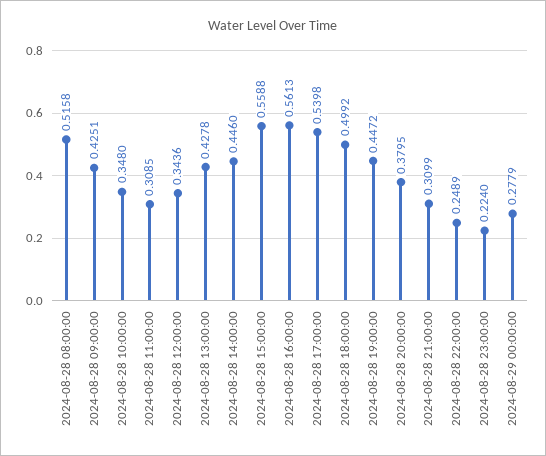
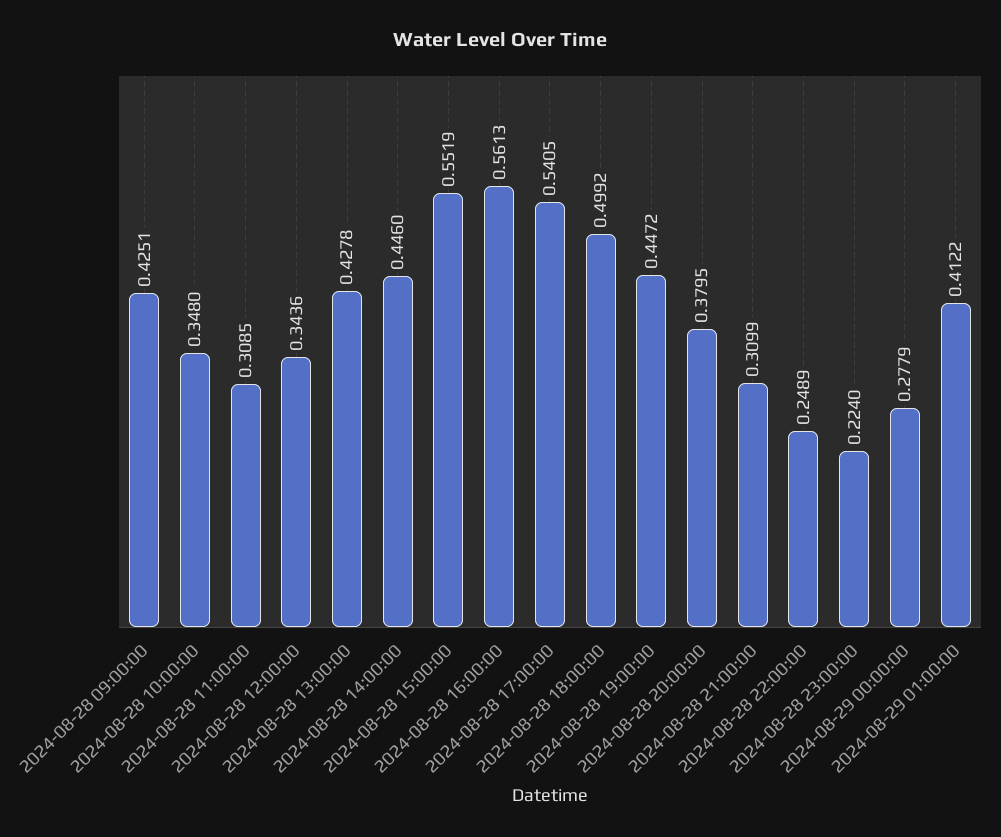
2024-08-28 08:00:00: 0.5158 -> none
2024-08-28 15:00:00: 0.5588 -> 0.5519
2024-08-28 17:00:00: 0.5398 -> 0.5405
2024-08-29 01:00:00: none -> 0.4122

